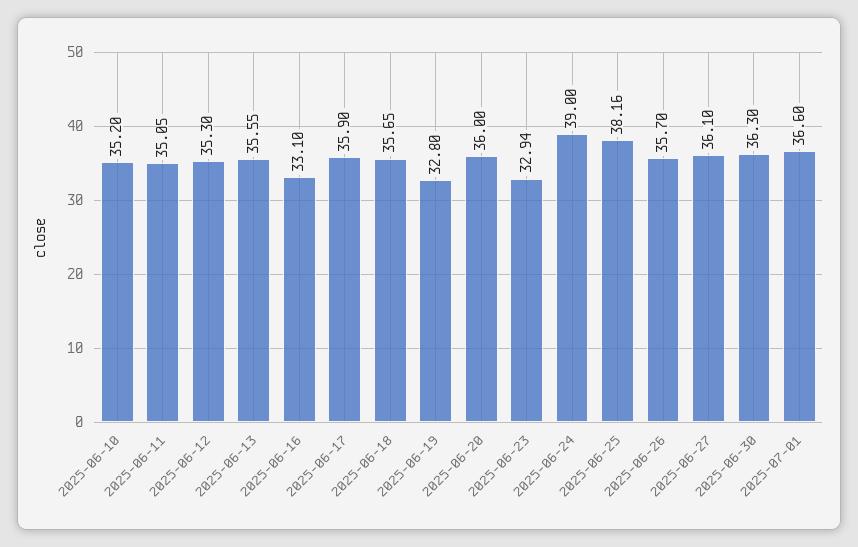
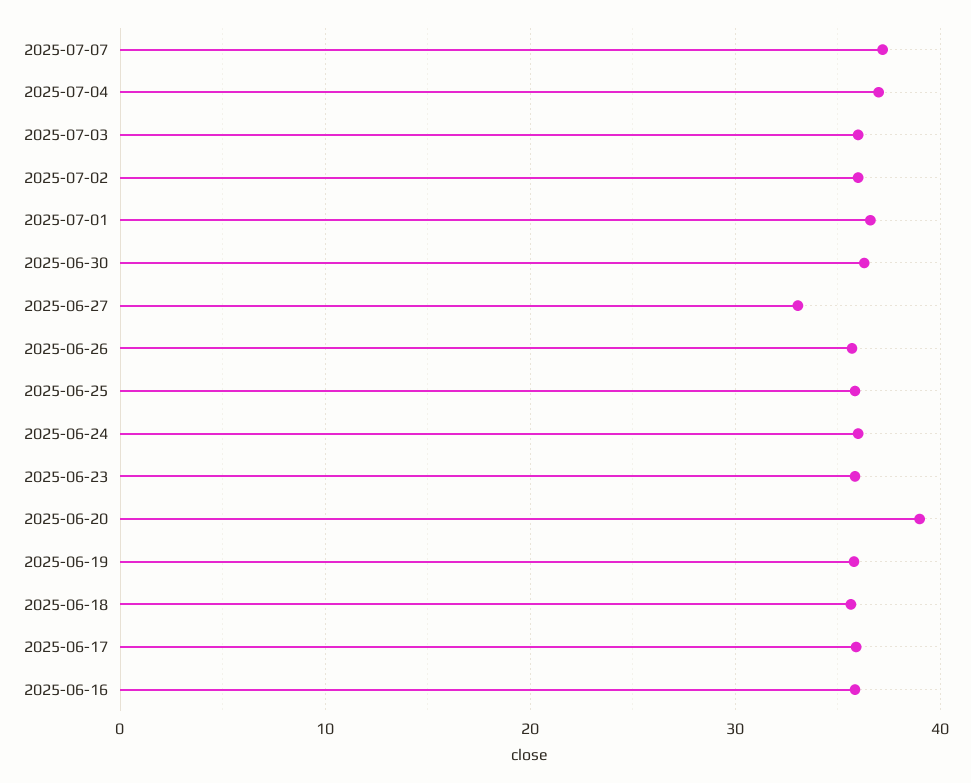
2025-06-10: 35.2 -> none
2025-06-11: 35.05 -> none
2025-06-12: 35.3 -> none
2025-06-13: 35.55 -> none
2025-06-16: 33.1 -> 36
2025-06-19: 32.8 -> 36
2025-06-20: 36 -> 39
2025-06-23: 32.94 -> 36
2025-06-24: 39 -> 36
2025-06-25: 38.16 -> 36
2025-06-27: 36.1 -> 33
2025-07-07: none -> 37
2025-07-04: none -> 37
2025-07-03: none -> 36
2025-07-02: none -> 36

